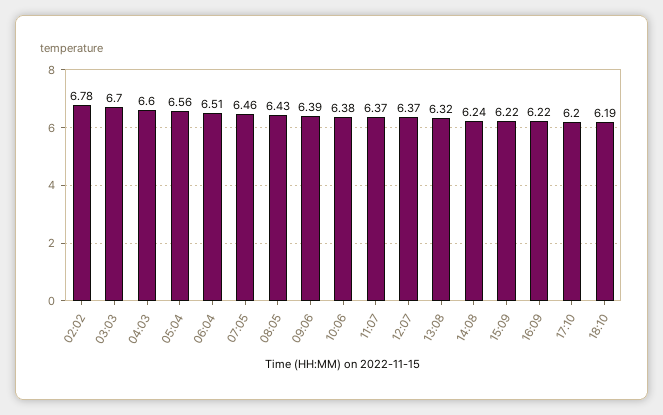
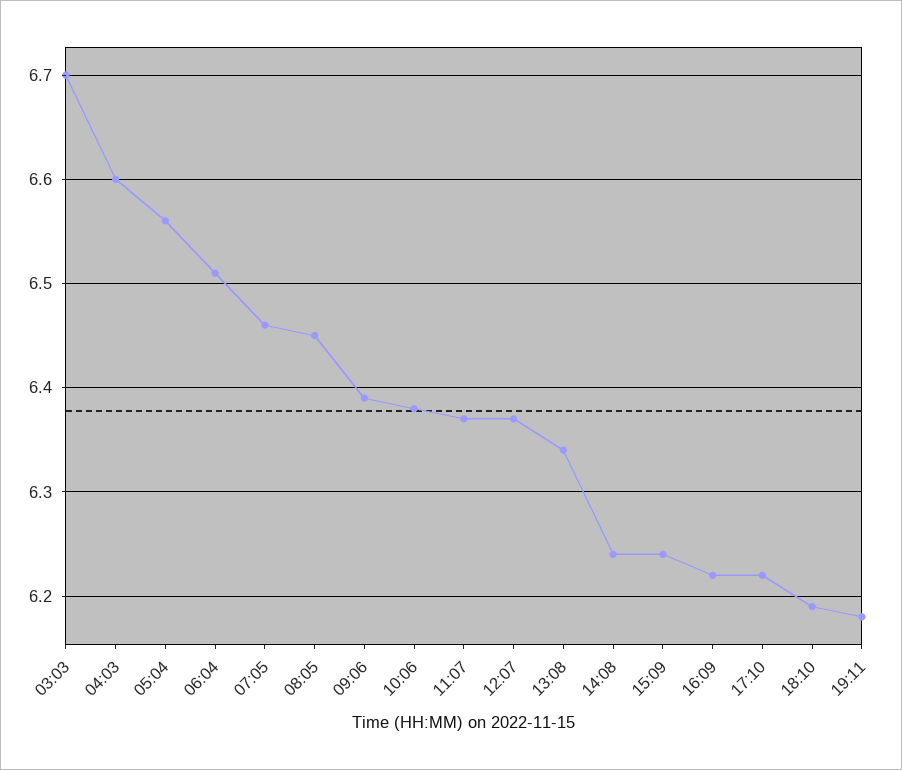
02:02: 6.78 -> none
08:05: 6.43 -> 6.45
13:08: 6.32 -> 6.34
15:09: 6.22 -> 6.24
17:10: 6.2 -> 6.22
19:11: none -> 6.18

